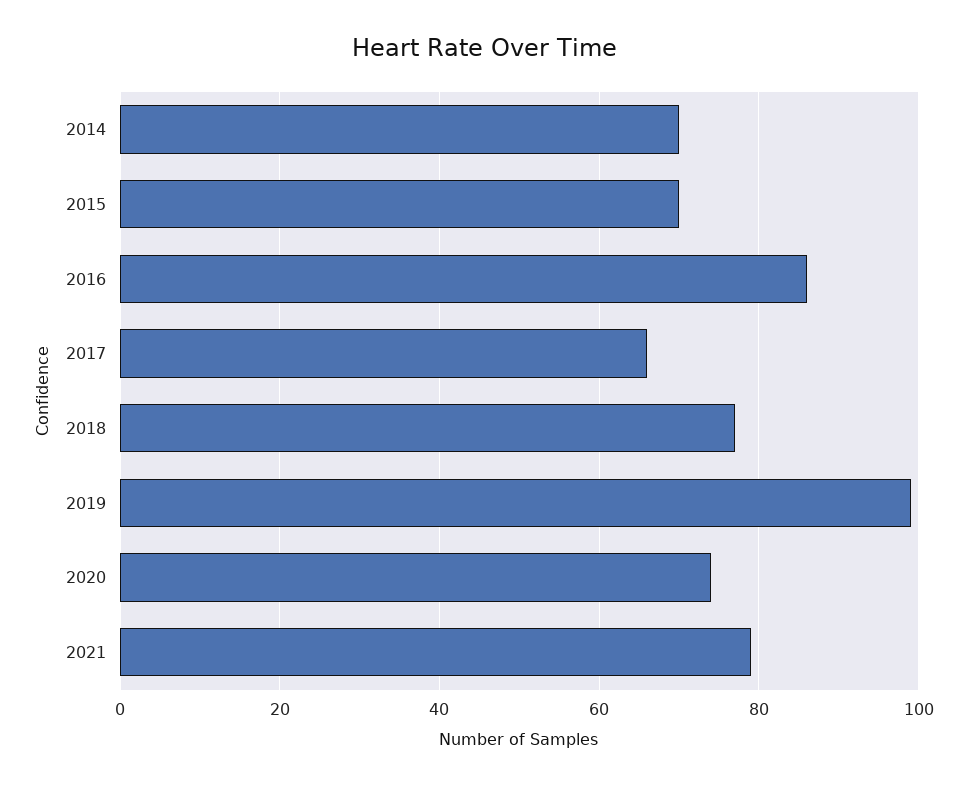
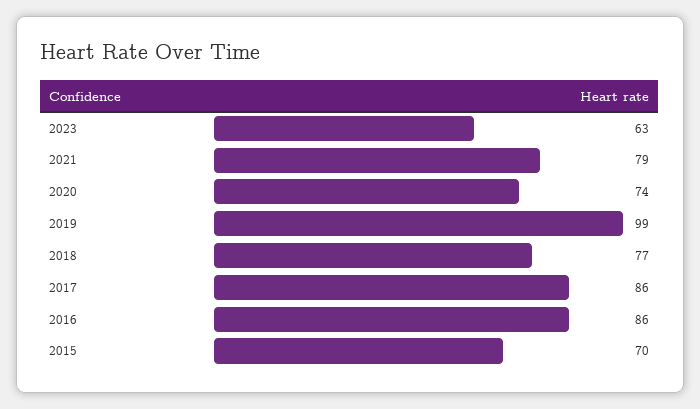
2014: 70 -> none
2017: 65 -> 86
2023: none -> 63

